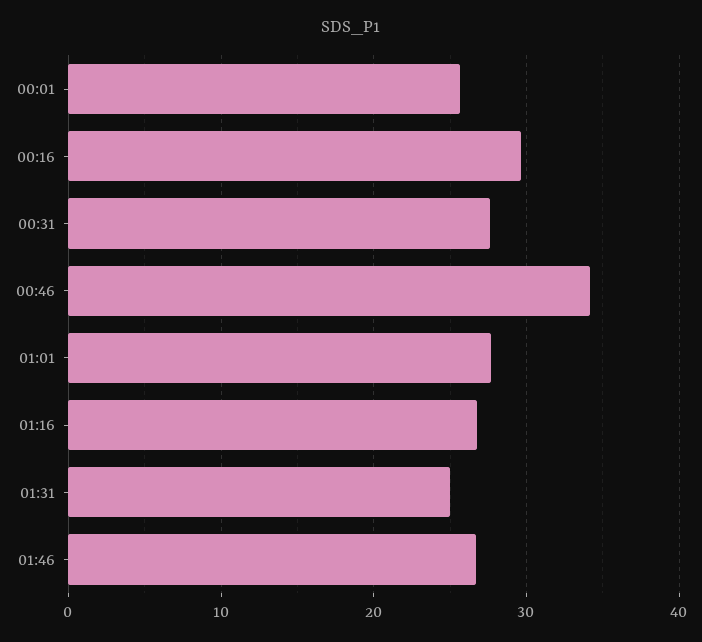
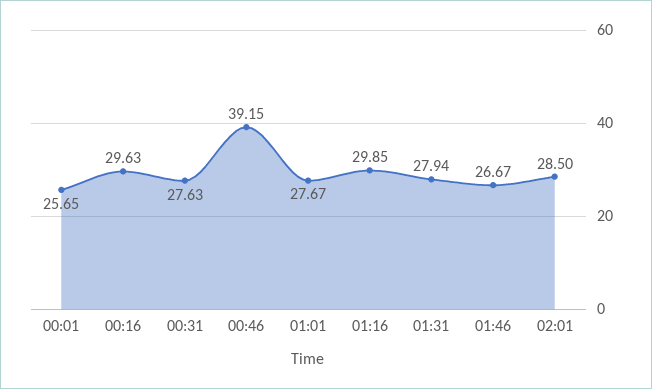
00:46: 34 -> 39.15
01:16: 27 -> 29.85
01:31: 25 -> 27.94
02:01: none -> 28.5

